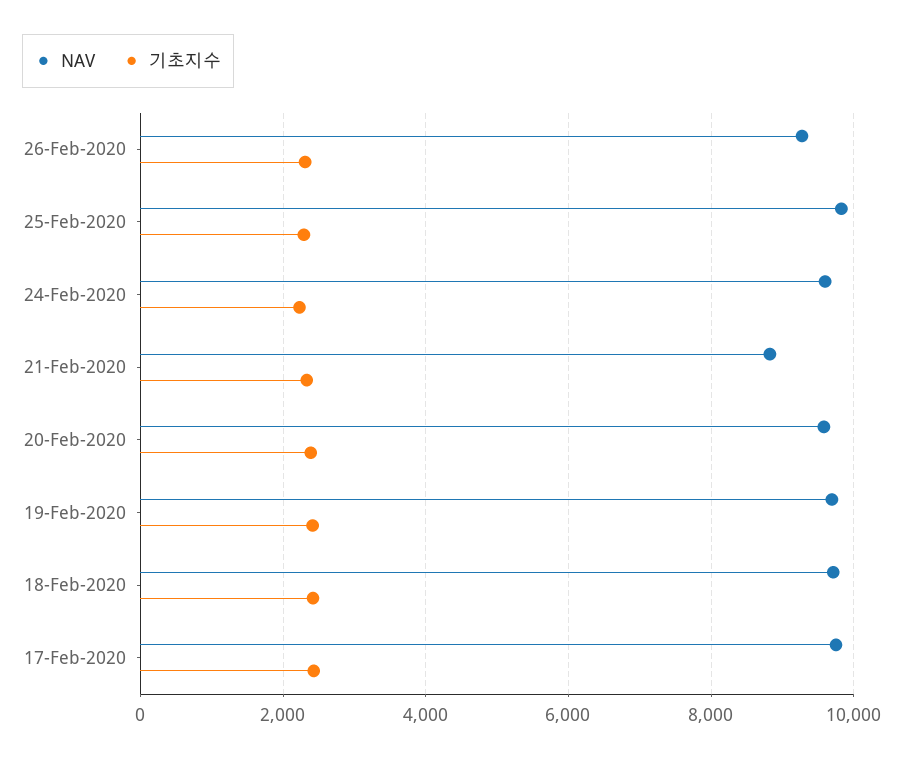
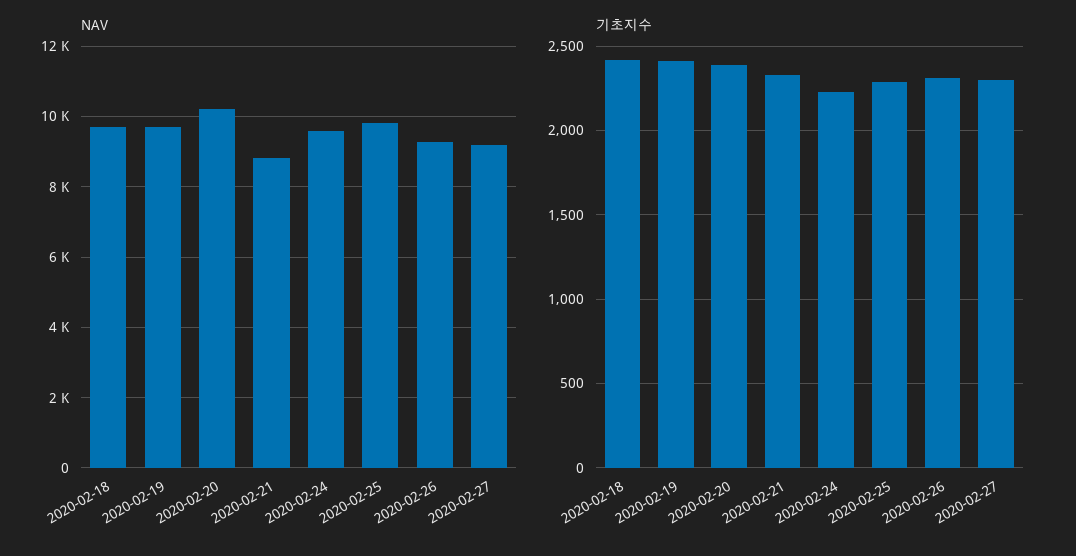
NAV, 20-Feb-2020: 9600 -> 10200
NAV, 17-Feb-2020: 9800 -> none
기초지수, 17-Feb-2020: 2400 -> none
NAV, 2020-02-27: none -> 9200
기초지수, 2020-02-27: none -> 2300

